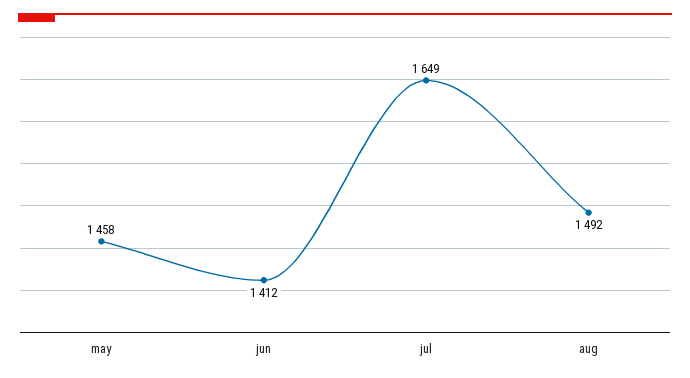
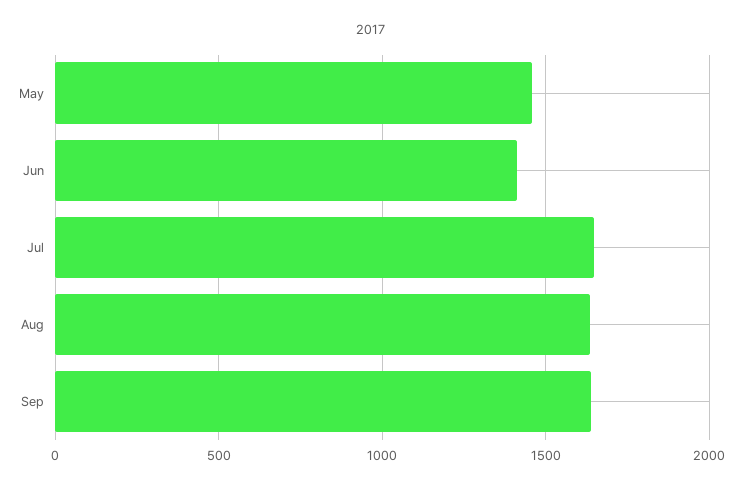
aug: 1492 -> 1650
Sep: none -> 1650

